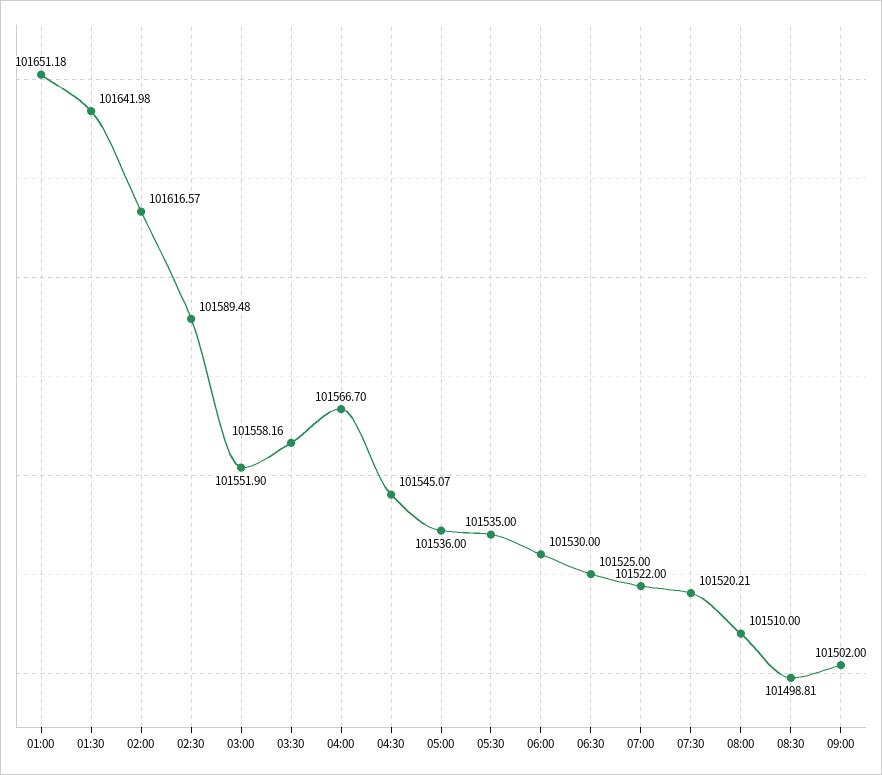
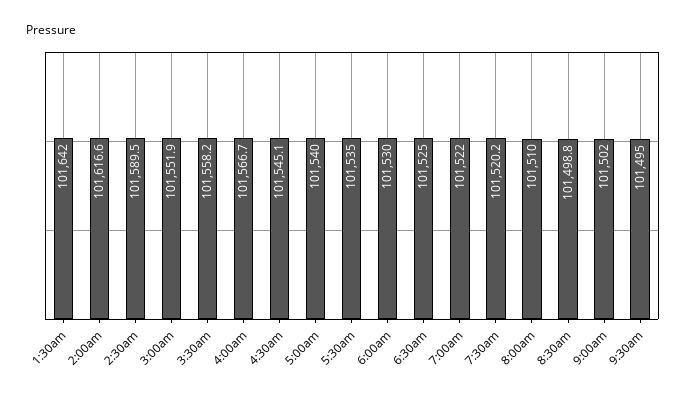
01:00: 101651.18 -> none
05:00: 101536 -> 101540
9:30am: none -> 101495

